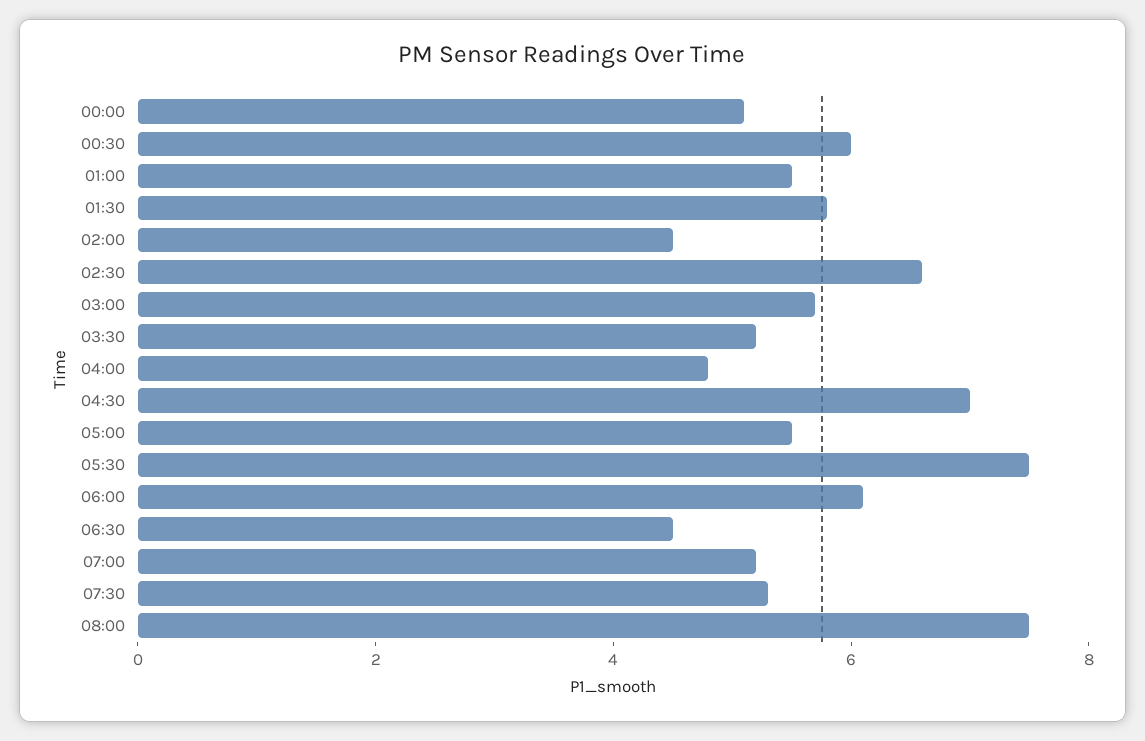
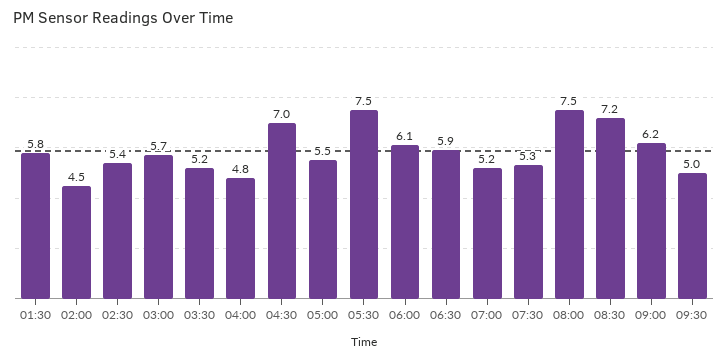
00:00: 5 -> none
00:30: 6 -> none
01:00: 5.5 -> none
02:30: 6.5 -> 5.4
06:30: 4.5 -> 5.9
08:30: none -> 7.2
09:00: none -> 6.2
09:30: none -> 5

